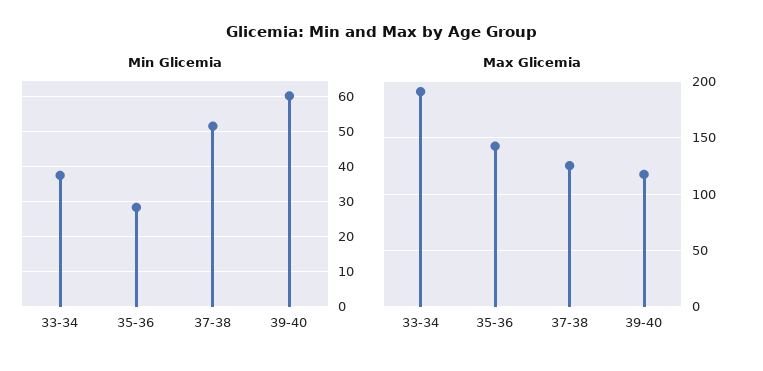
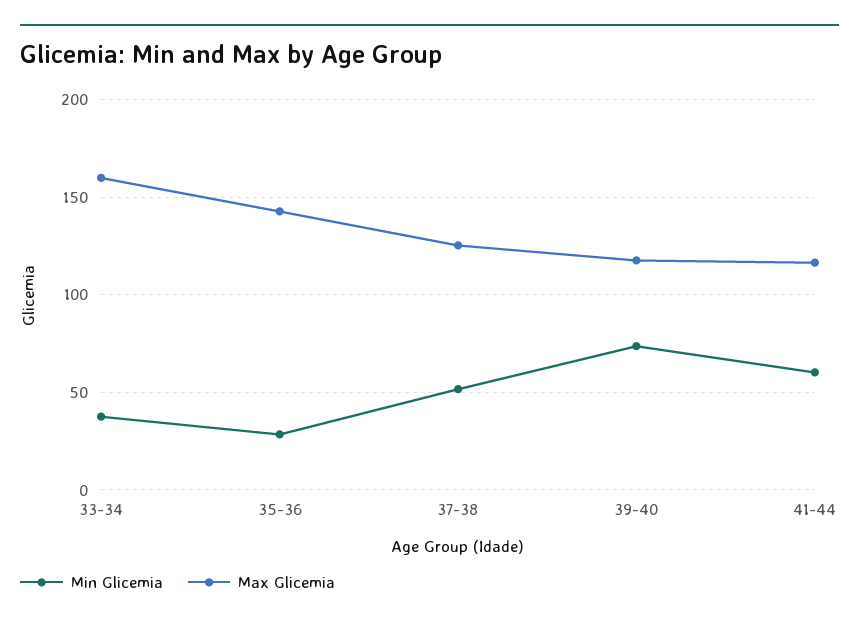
Min Glicemia, 39-40: 60 -> 75
Max Glicemia, 33-34: 190 -> 160
Min Glicemia, 41-44: none -> 60
Max Glicemia, 41-44: none -> 115

